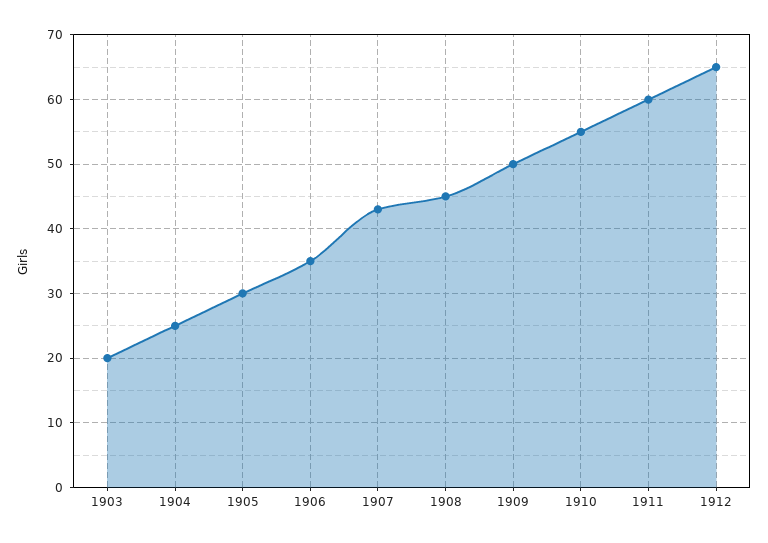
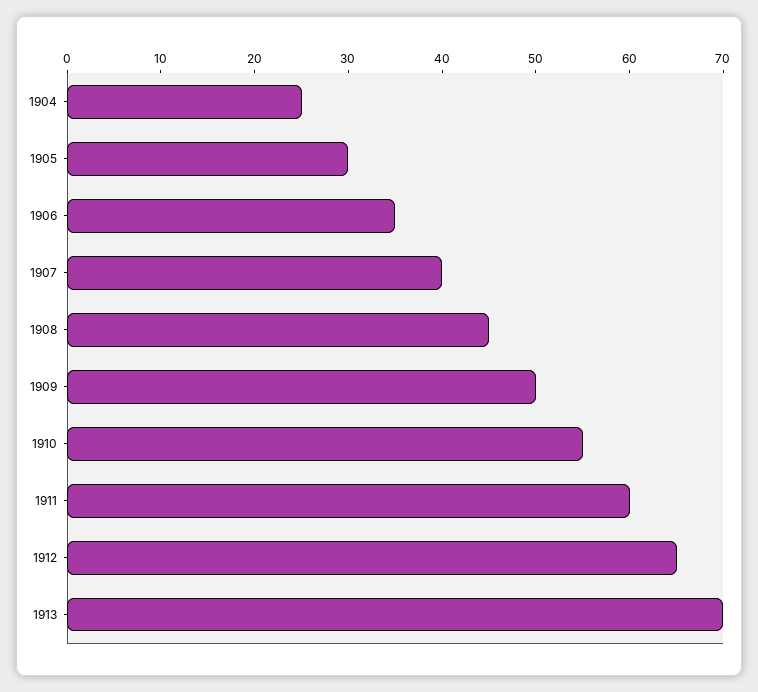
1903: 20 -> none
1907: 43 -> 40
1913: none -> 70

